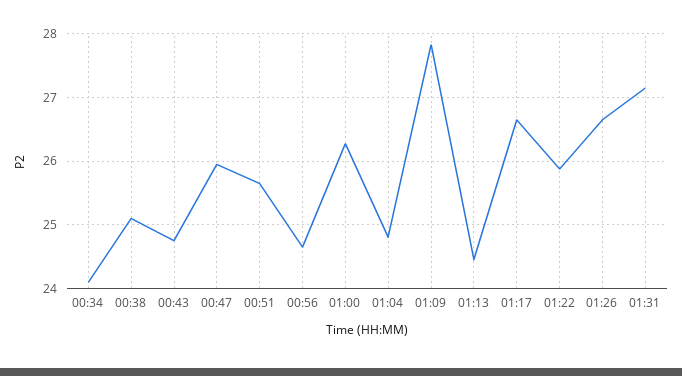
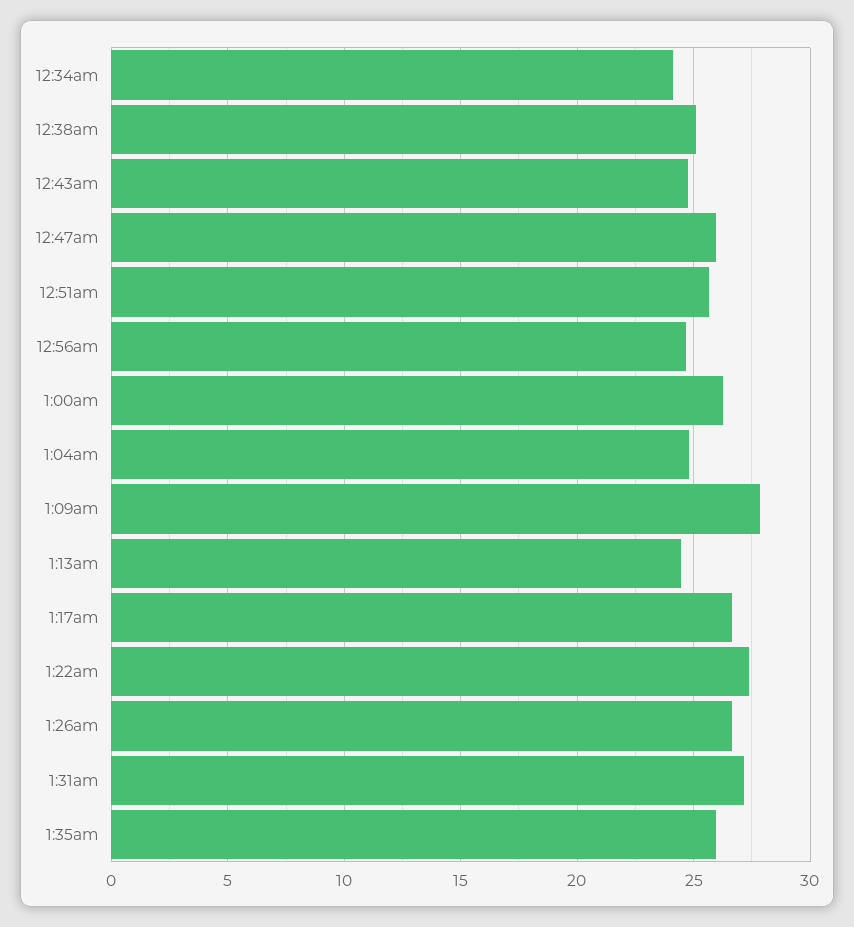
01:22: 25.9 -> 27.5
1:35am: none -> 26

